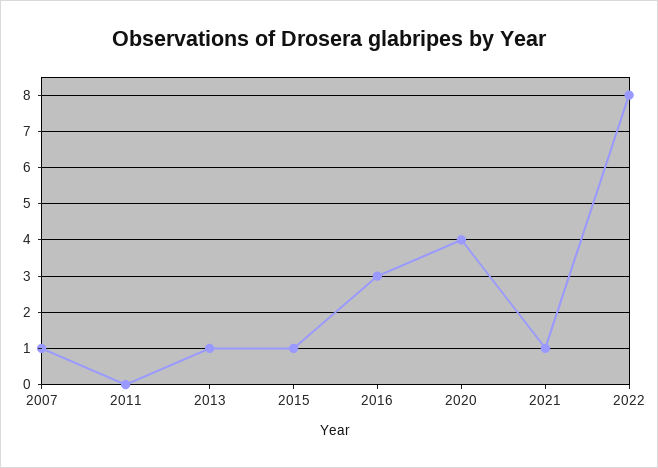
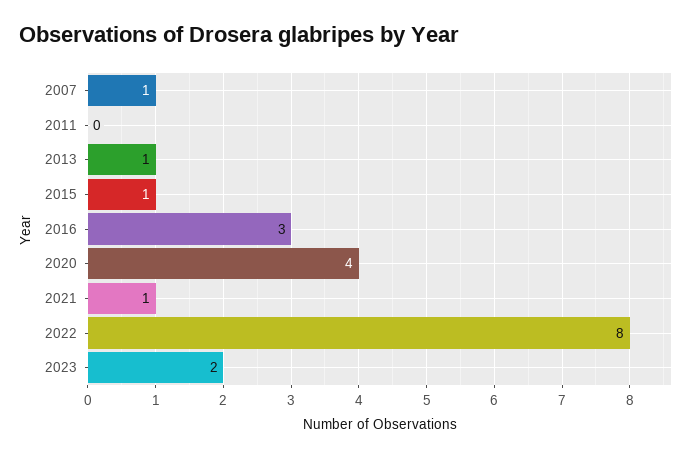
2023: none -> 2

